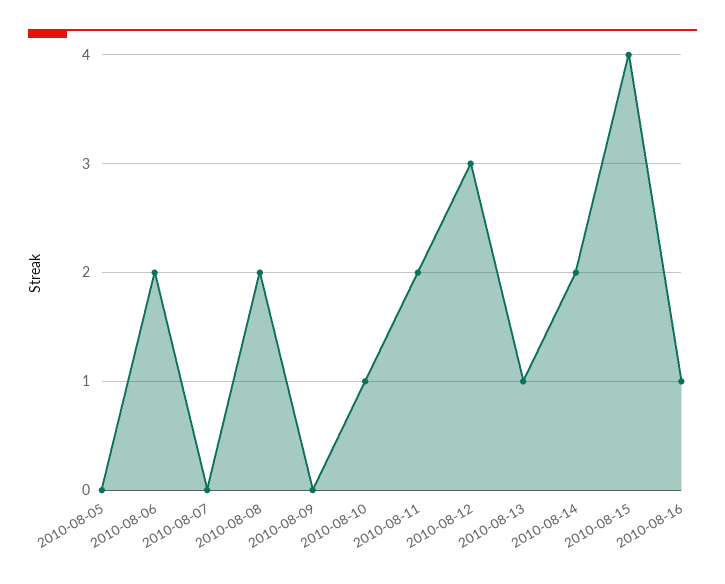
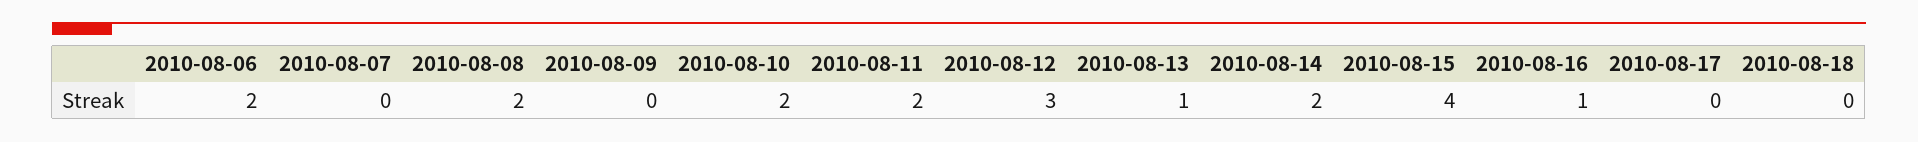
2010-08-05: 0 -> none
2010-08-10: 1 -> 2
2010-08-17: none -> 0
2010-08-18: none -> 0

